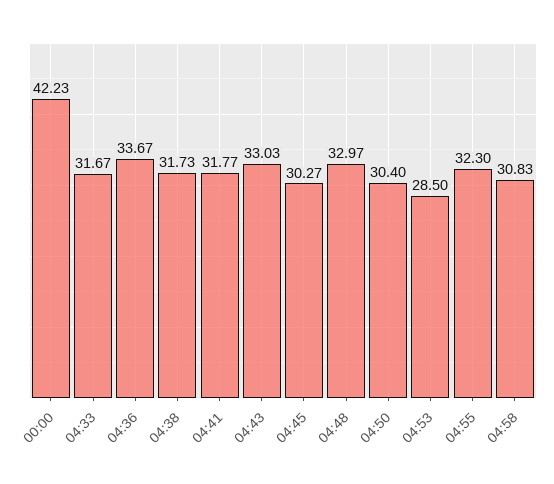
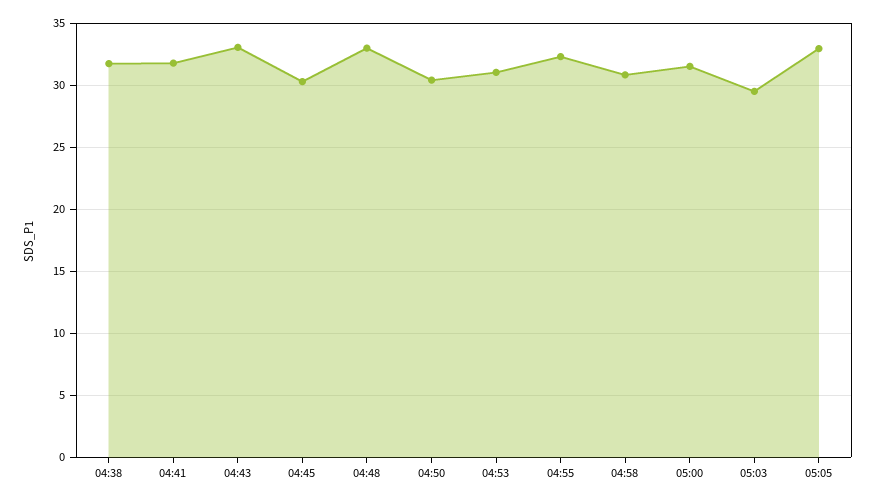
00:00: 42.23 -> none
04:33: 31.67 -> none
04:36: 33.67 -> none
04:53: 28.5 -> 31
05:00: none -> 31.5
05:03: none -> 29.5
05:05: none -> 33

